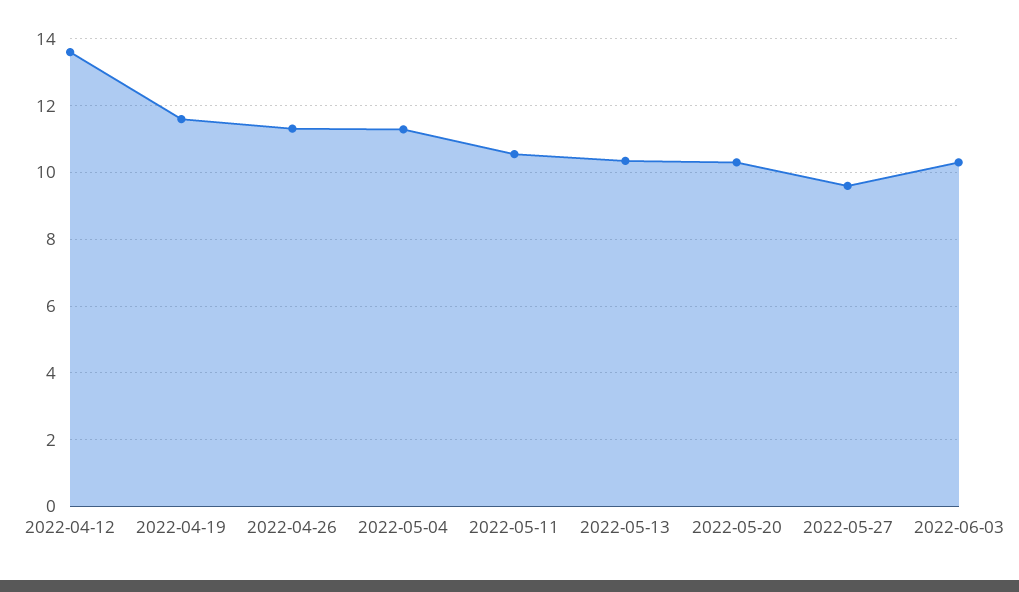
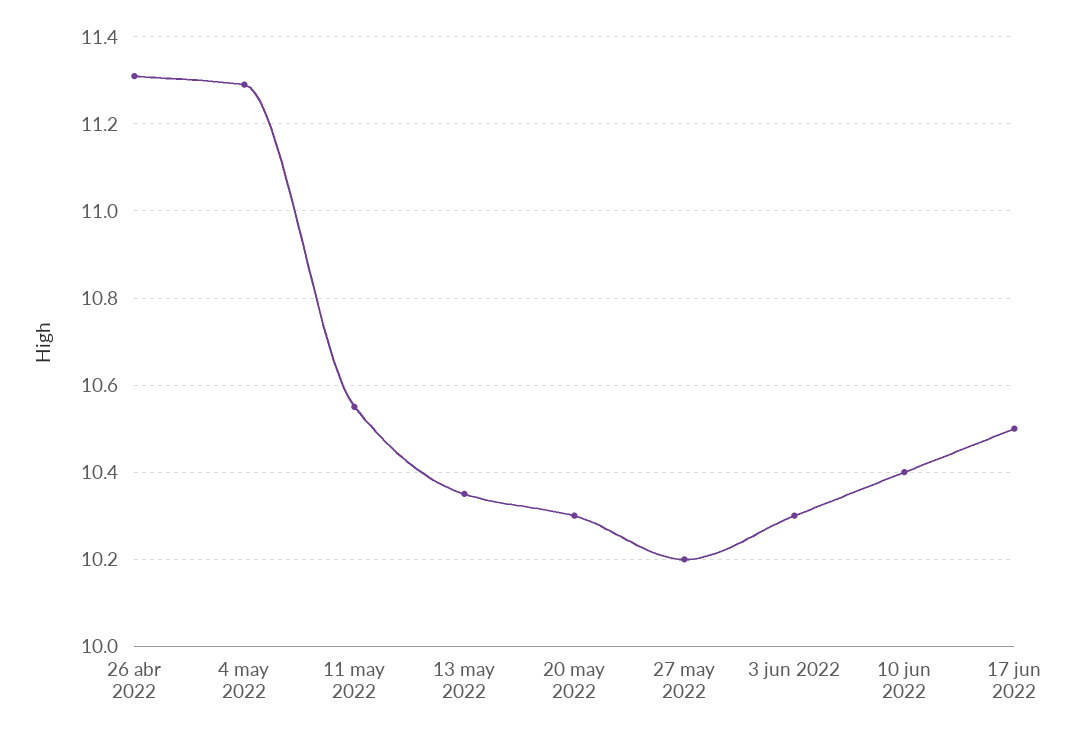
2022-04-12: 13.6 -> none
2022-04-19: 11.6 -> none
2022-05-27: 9.6 -> 10.2
10 jun 2022: none -> 10.4
17 jun 2022: none -> 10.5

